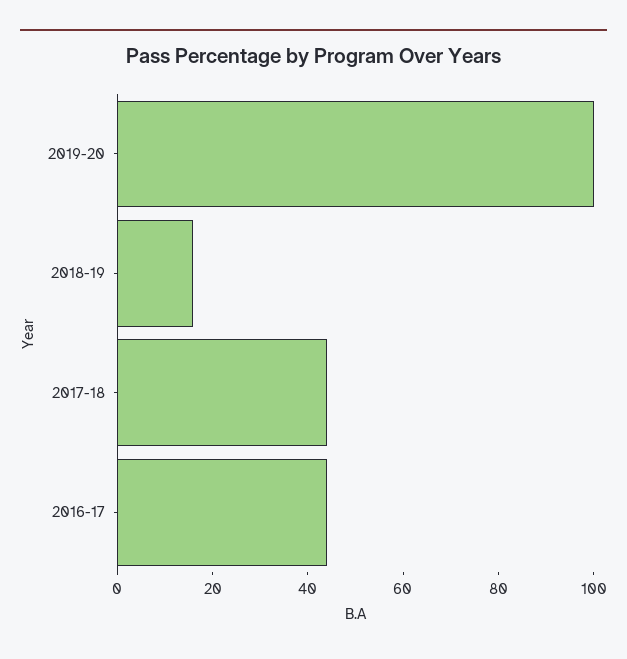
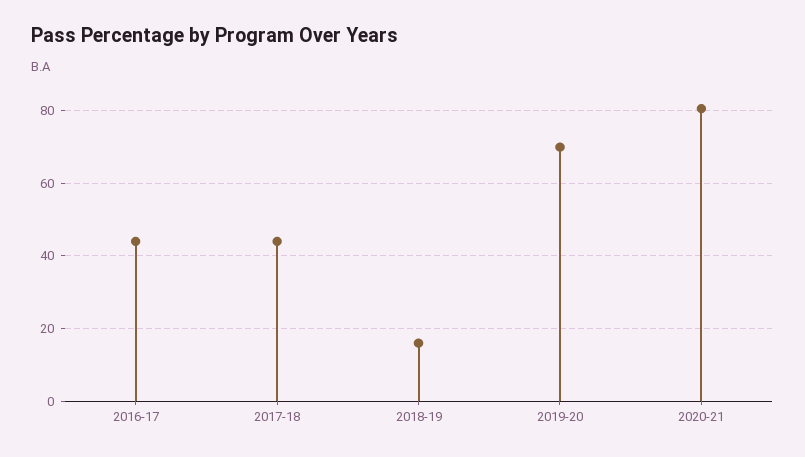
2019-20: 100 -> 70
2020-21: none -> 80

